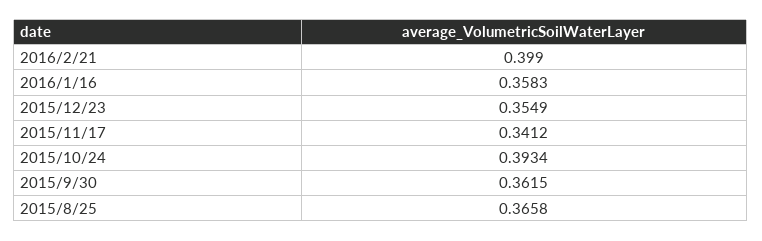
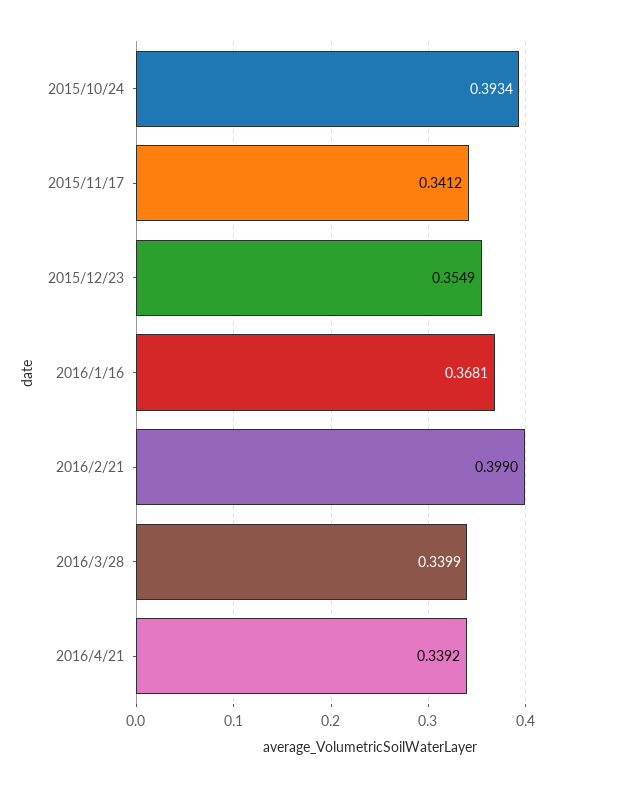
2016/1/16: 0.3583 -> 0.3681
2015/9/30: 0.3615 -> none
2015/8/25: 0.3658 -> none
2016/3/28: none -> 0.3399
2016/4/21: none -> 0.3392

